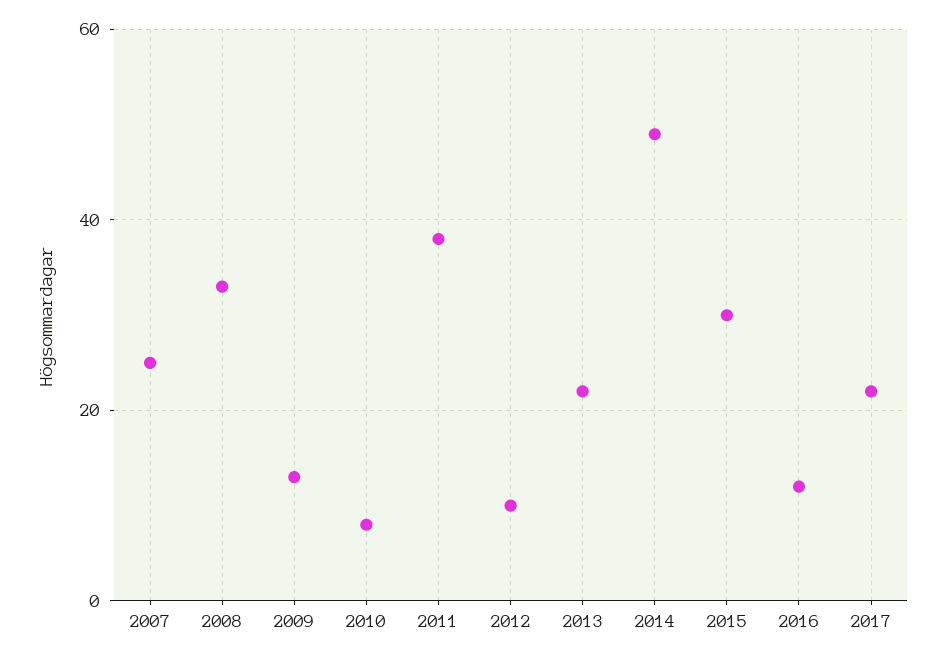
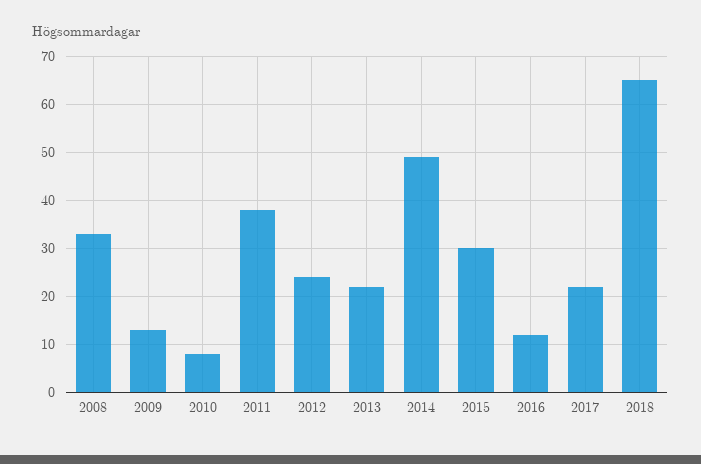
2007: 25 -> none
2012: 10 -> 25
2018: none -> 65

